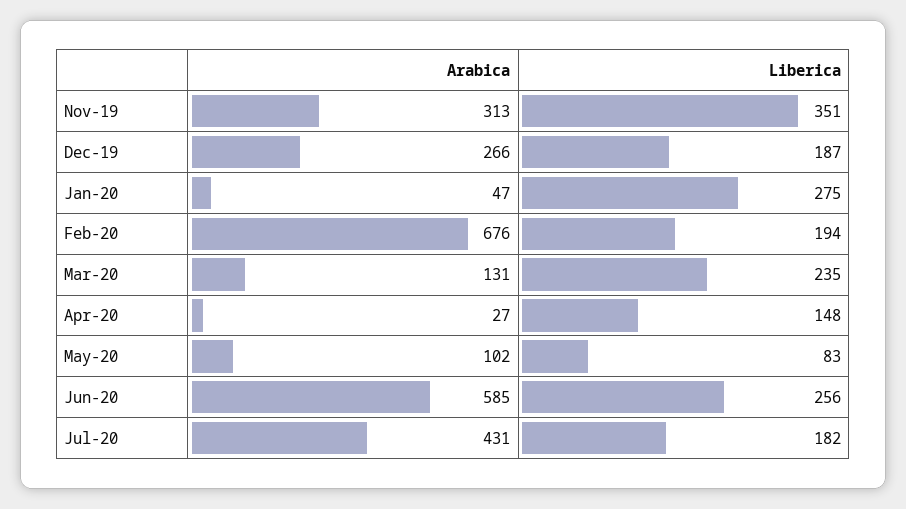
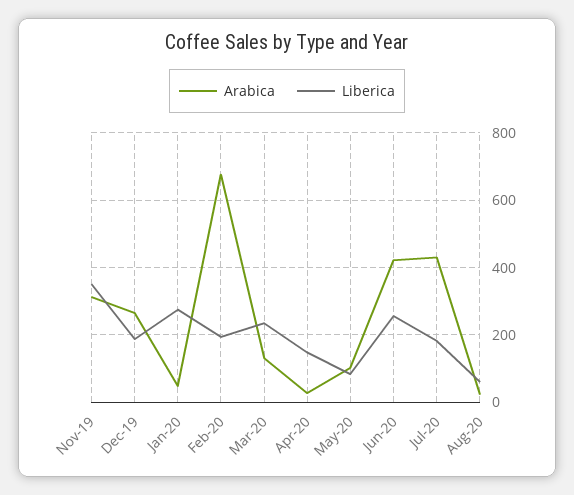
Arabica, Jun-20: 585 -> 420
Arabica, Aug-20: none -> 20
Liberica, Aug-20: none -> 60

